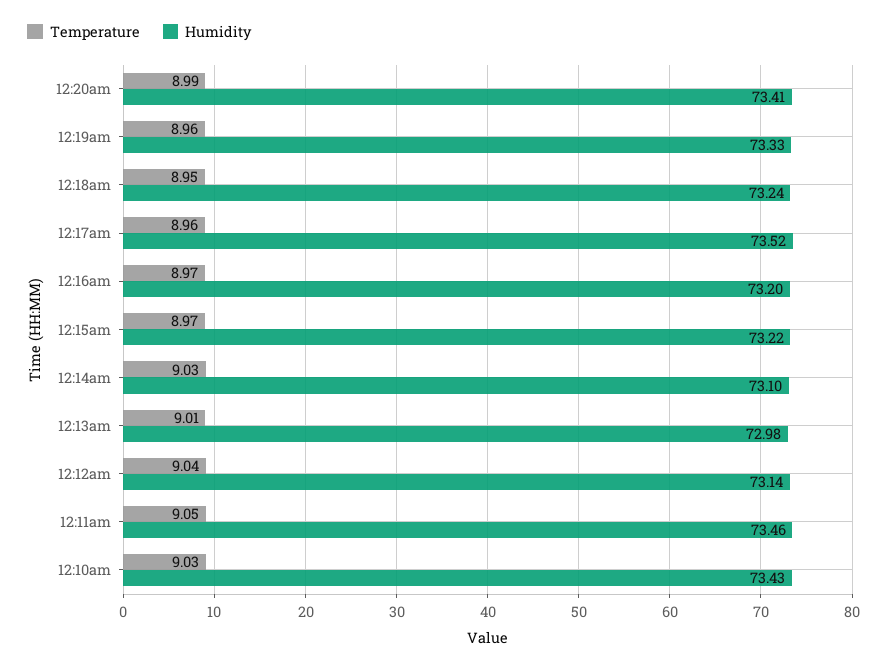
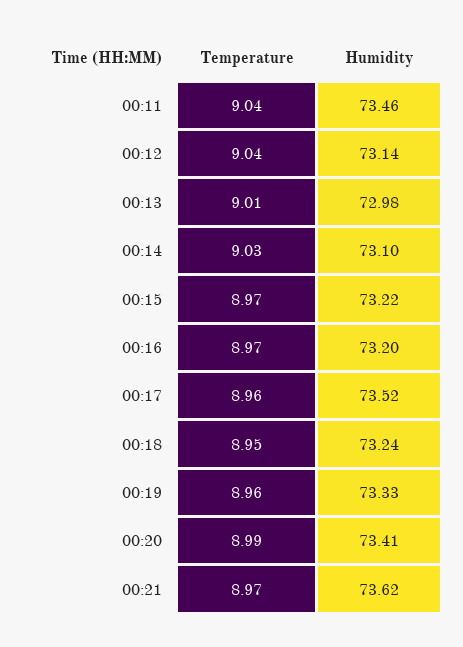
Temperature, 12:11am: 9.05 -> 9.04
Temperature, 12:10am: 9.03 -> none
Humidity, 12:10am: 73.43 -> none
Temperature, 00:21: none -> 8.97
Humidity, 00:21: none -> 73.62

